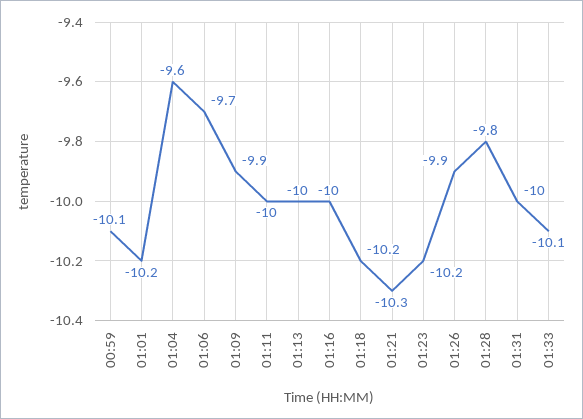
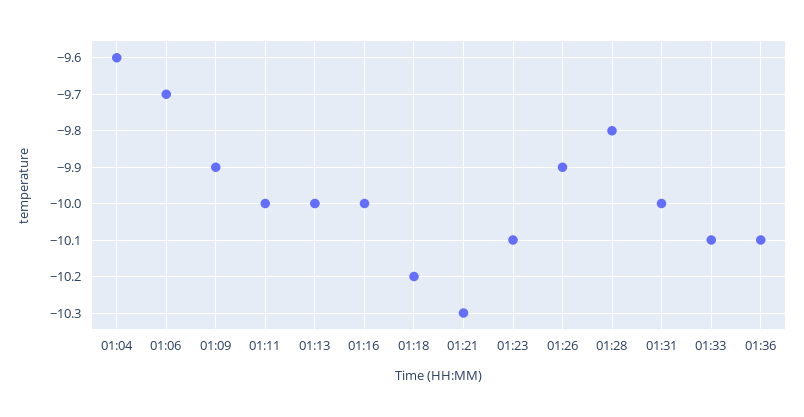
00:59: -10.1 -> none
01:01: -10.2 -> none
01:23: -10.2 -> -10.1
01:36: none -> -10.1

